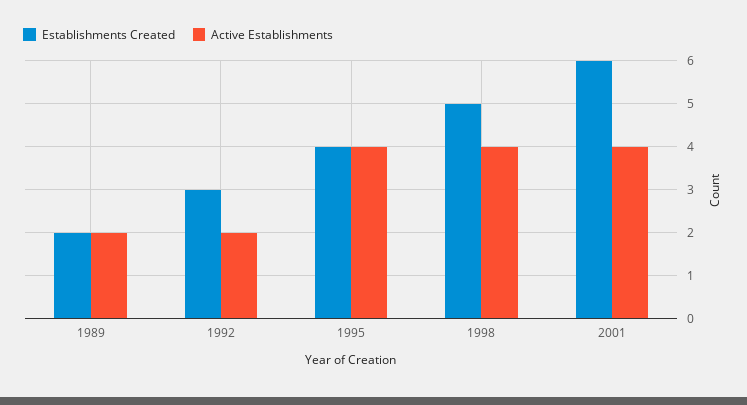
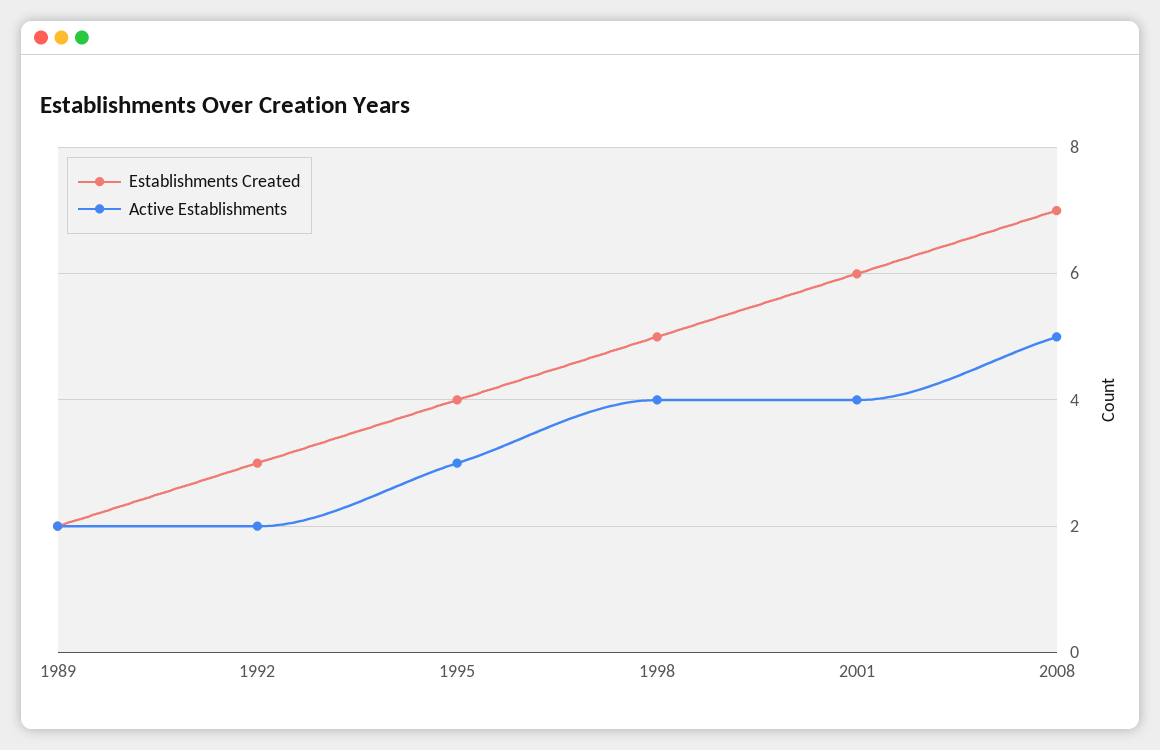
Active Establishments, 1995: 4 -> 3
Establishments Created, 2008: none -> 7
Active Establishments, 2008: none -> 5

